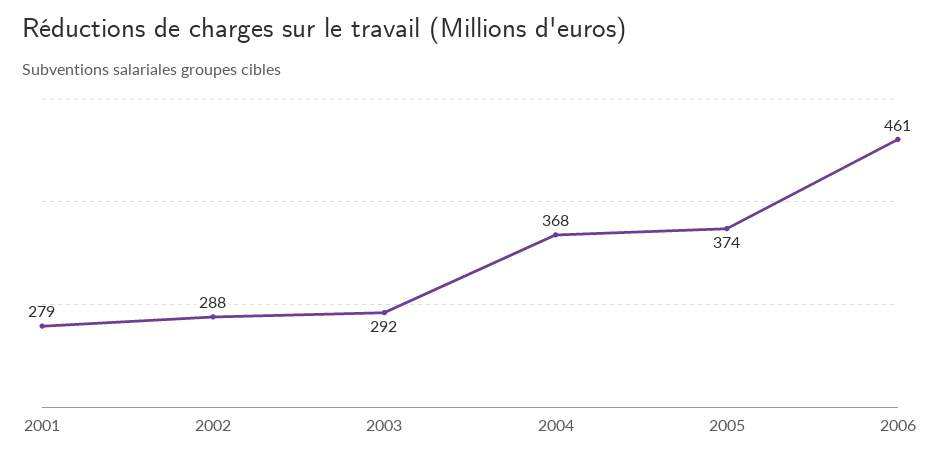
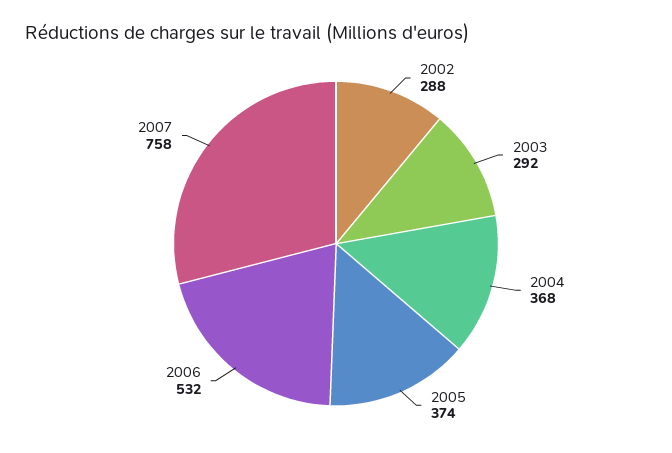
2001: 279 -> none
2006: 461 -> 532
2007: none -> 758

